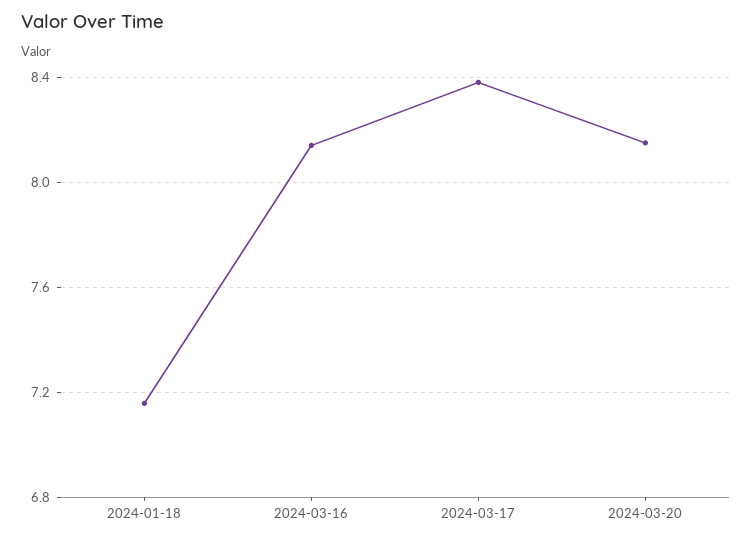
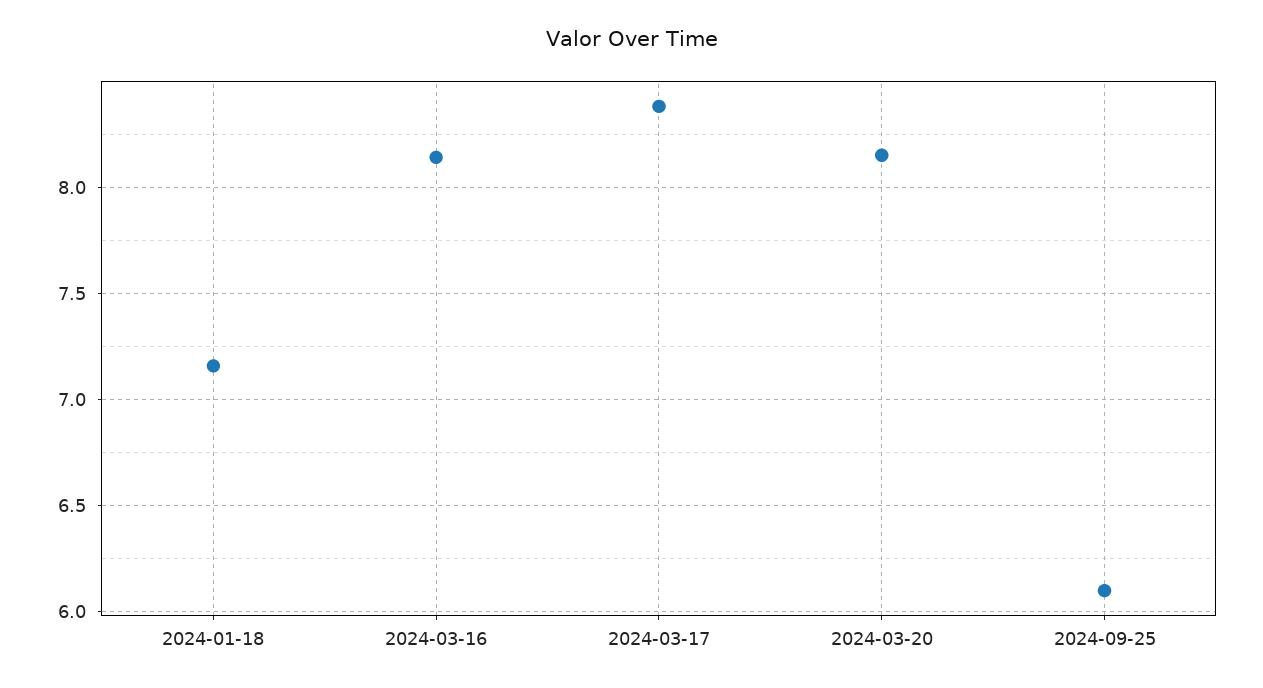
2024-09-25: none -> 6.1

